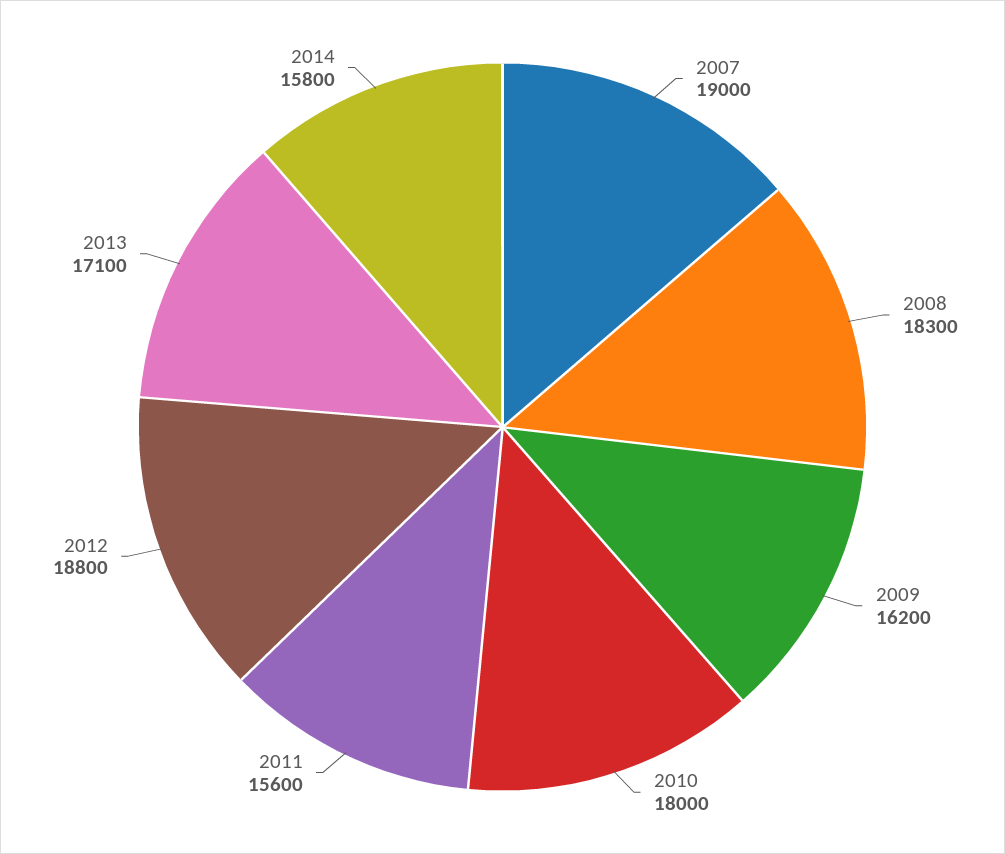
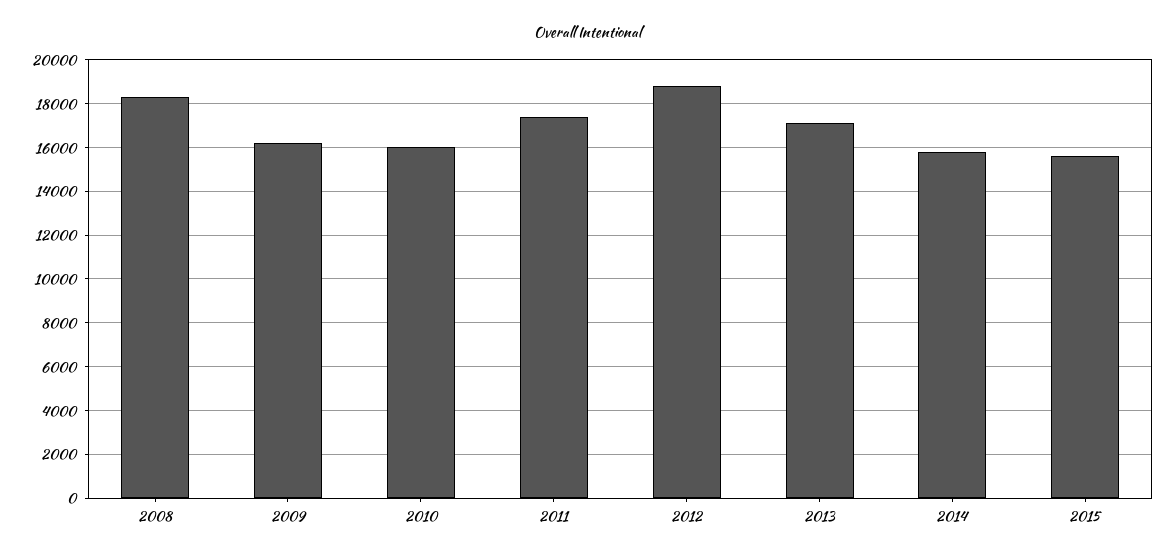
2007: 19000 -> none
2010: 18000 -> 16000
2011: 15600 -> 17500
2015: none -> 15500

